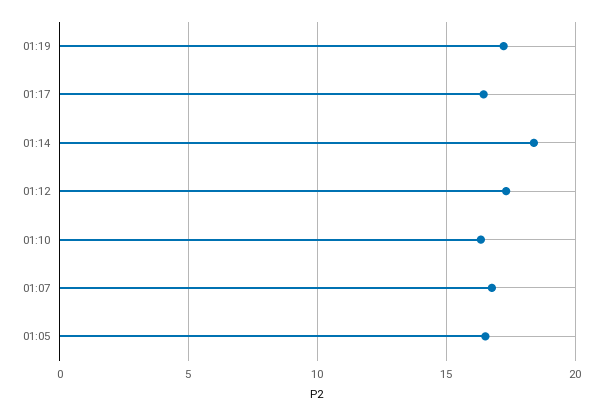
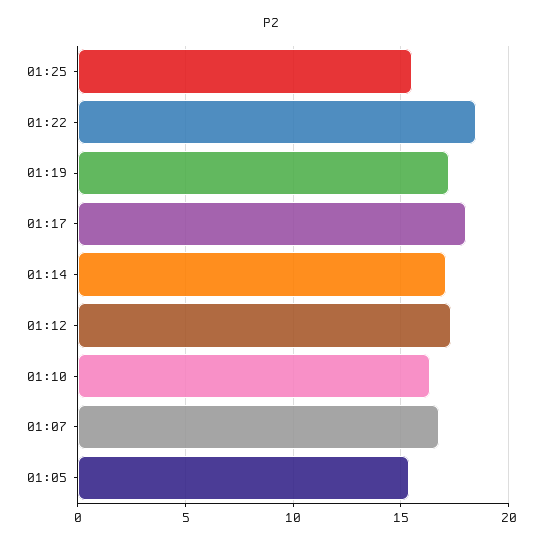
01:17: 16.5 -> 18
01:14: 18.5 -> 17
01:05: 16.5 -> 15.5
01:25: none -> 15.5
01:22: none -> 18.5

